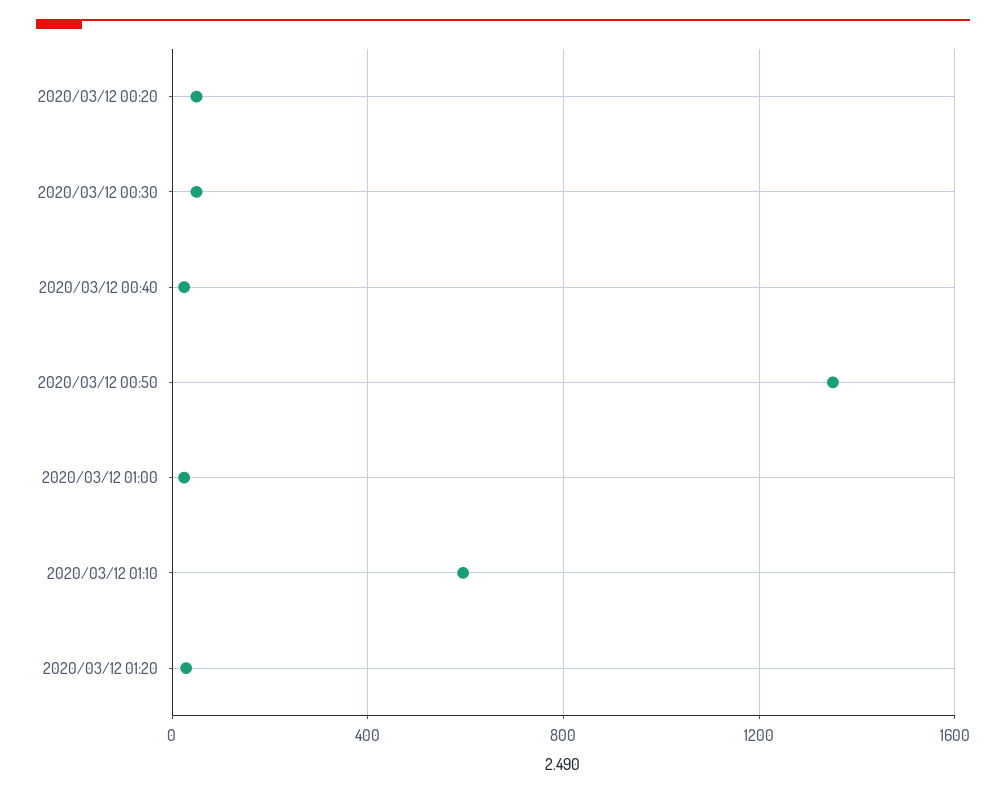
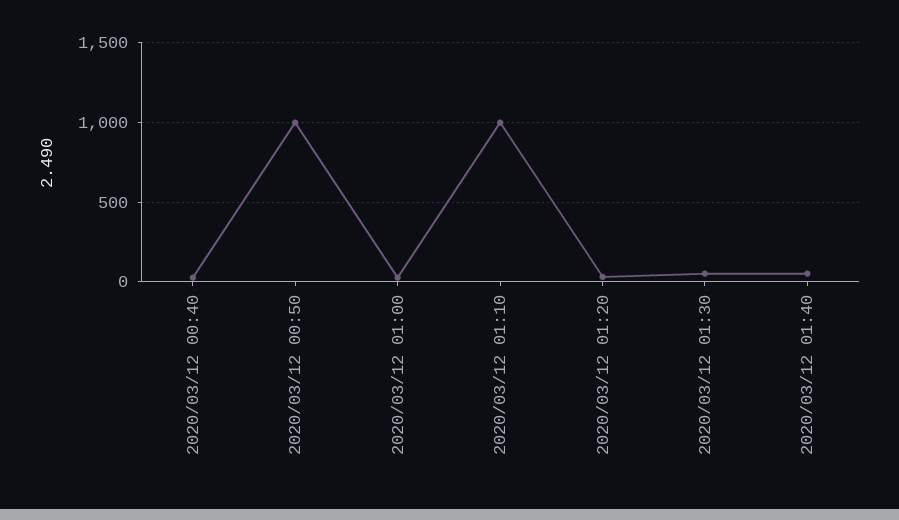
2020/03/12 00:20: 50 -> none
2020/03/12 00:30: 50 -> none
2020/03/12 00:50: 1350 -> 1000
2020/03/12 01:10: 600 -> 1000
2020/03/12 01:30: none -> 50
2020/03/12 01:40: none -> 50

